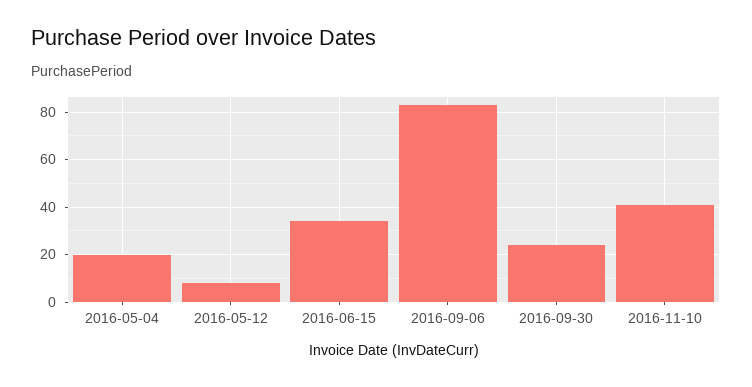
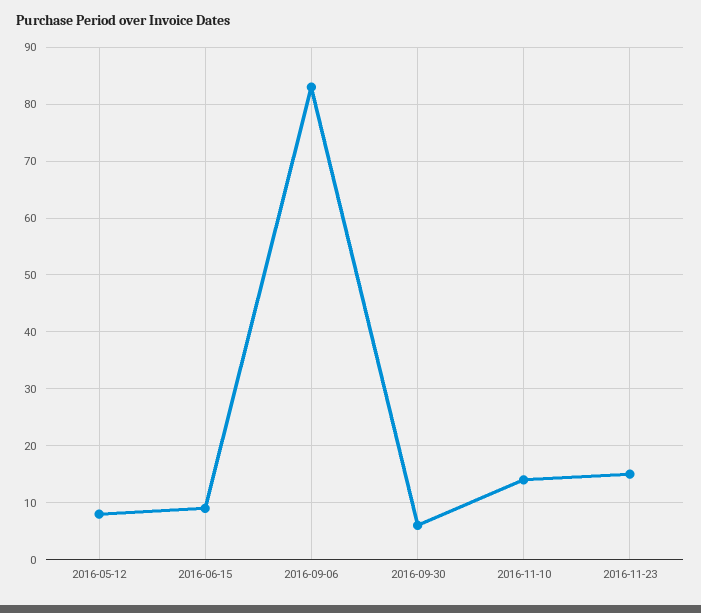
2016-05-04: 20 -> none
2016-06-15: 35 -> 10
2016-09-30: 25 -> 5
2016-11-10: 40 -> 15
2016-11-23: none -> 15

